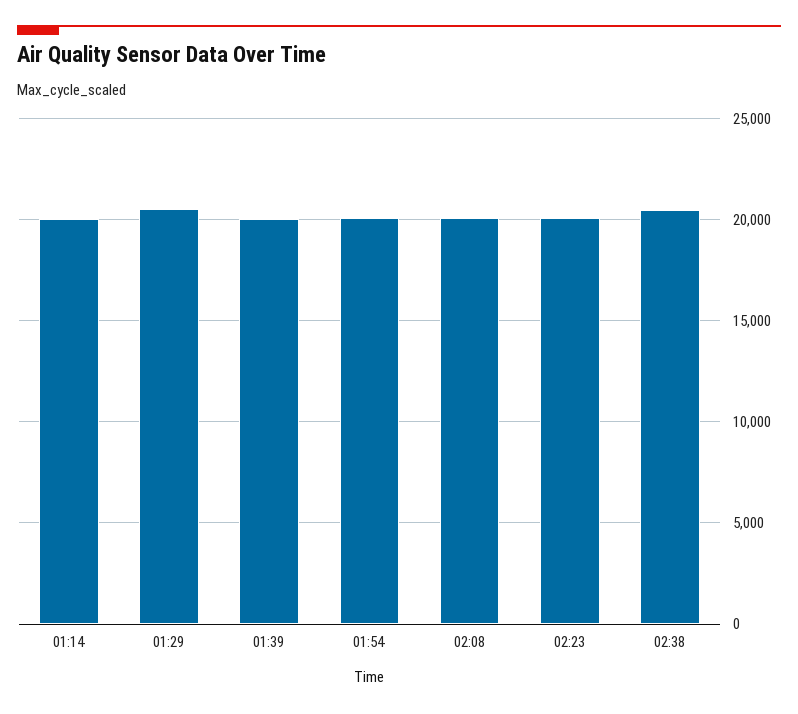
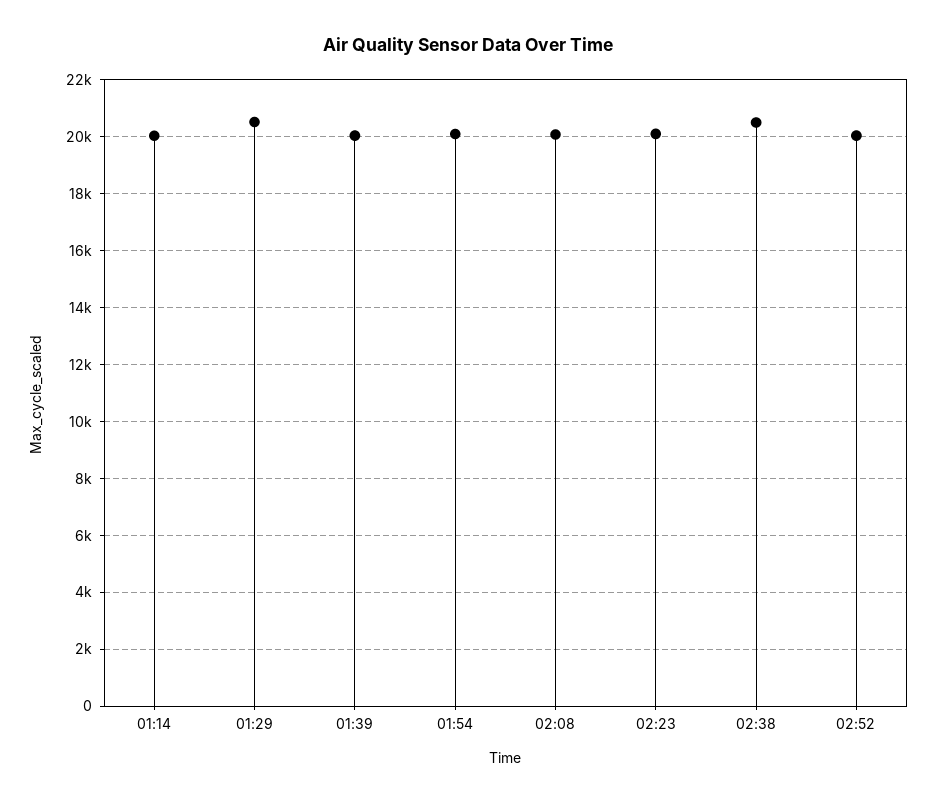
02:52: none -> 20000

